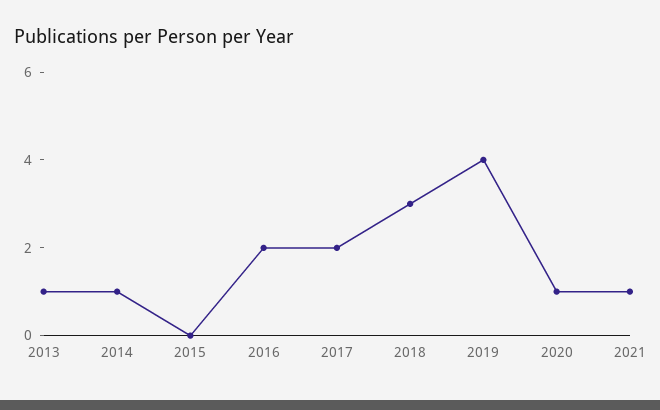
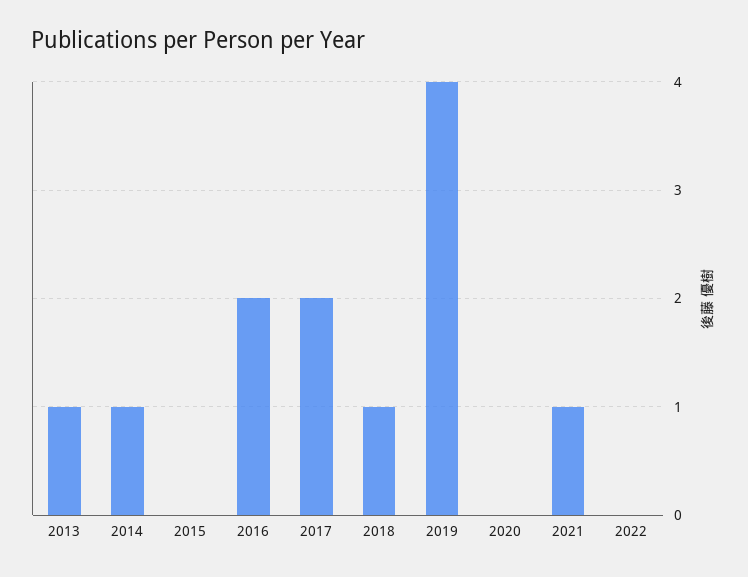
2018: 3 -> 1
2020: 1 -> 0
2022: none -> 0

